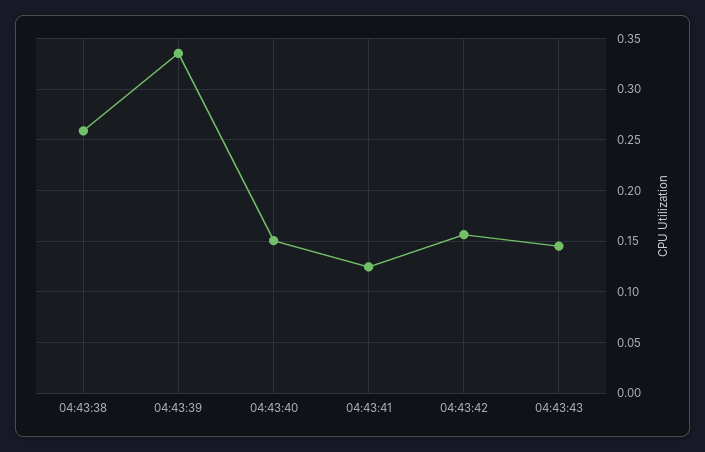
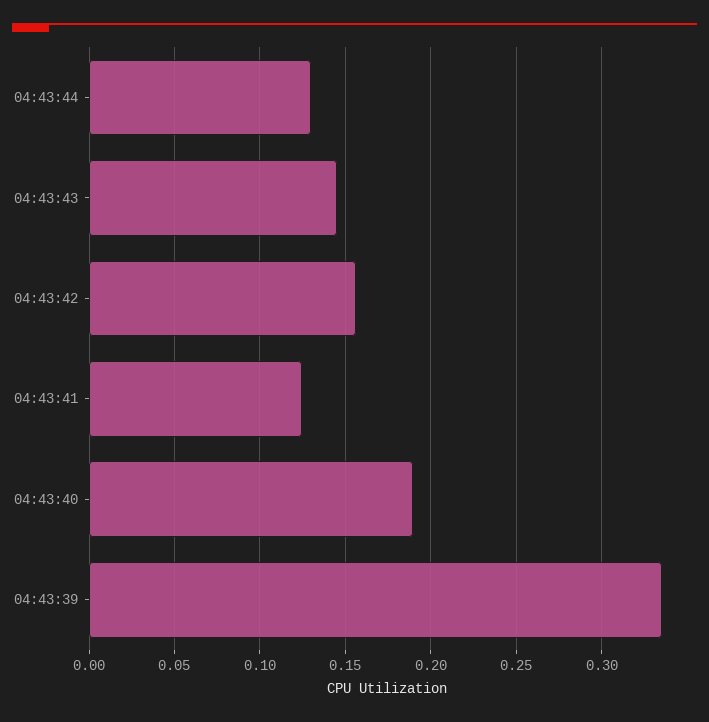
04:43:38: 0.26 -> none
04:43:40: 0.15 -> 0.19
04:43:44: none -> 0.13

